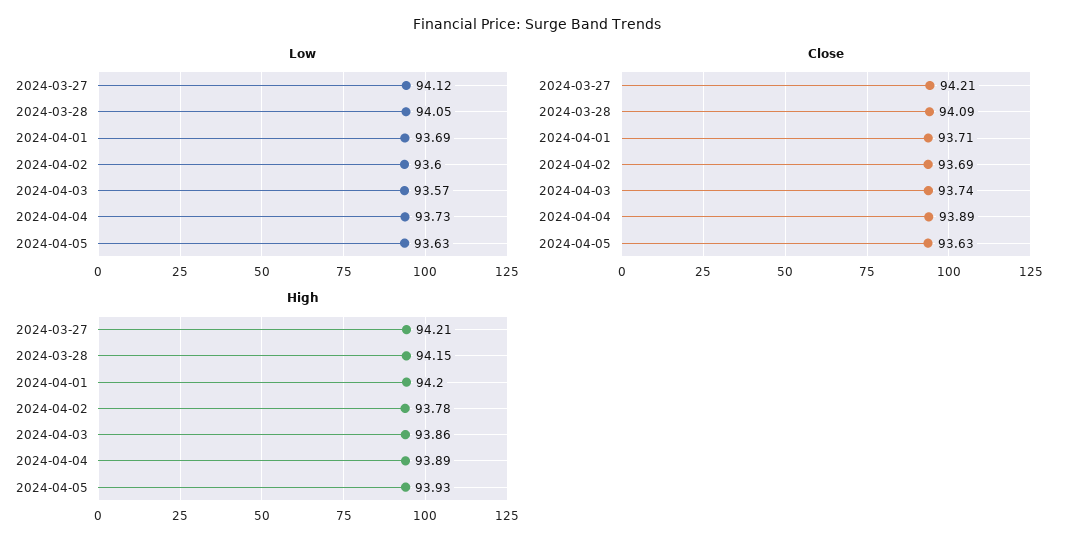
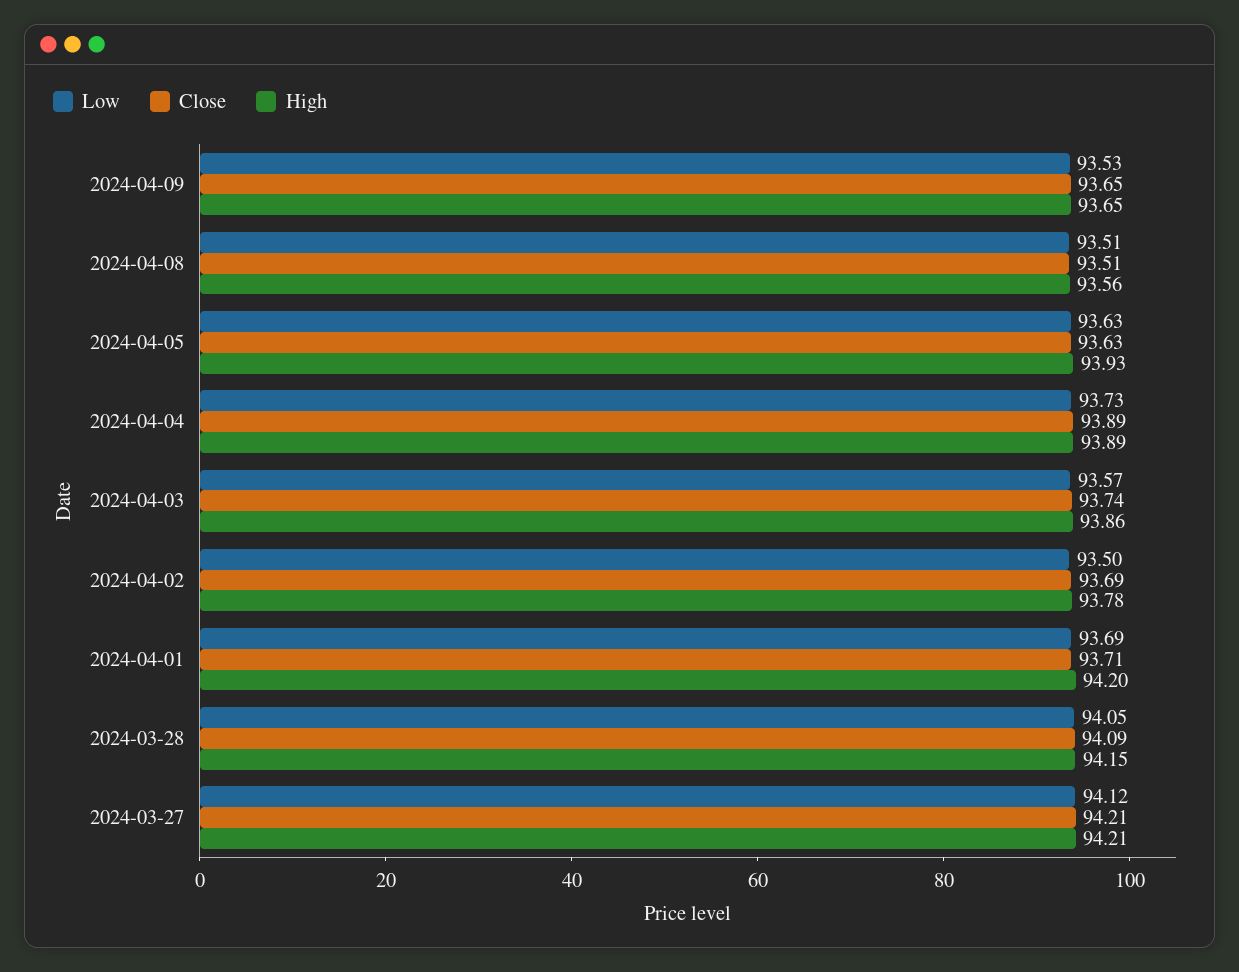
Low, 2024-04-02: 93.6 -> 93.5
Low, 2024-04-09: none -> 93.53
Close, 2024-04-09: none -> 93.65
High, 2024-04-09: none -> 93.65
Low, 2024-04-08: none -> 93.51
Close, 2024-04-08: none -> 93.51
High, 2024-04-08: none -> 93.56

